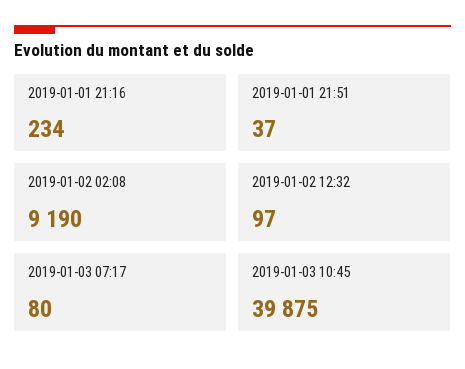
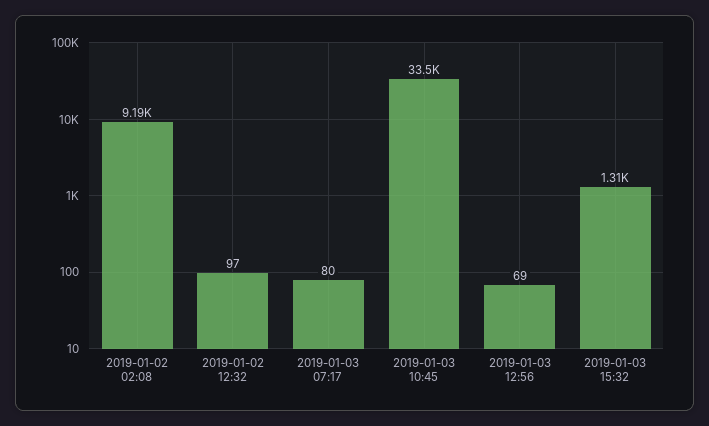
2019-01-01 21:16: 234 -> none
2019-01-01 21:51: 37 -> none
2019-01-03 10:45: 39875 -> 33500
2019-01-03 12:56: none -> 69
2019-01-03 15:32: none -> 1310

